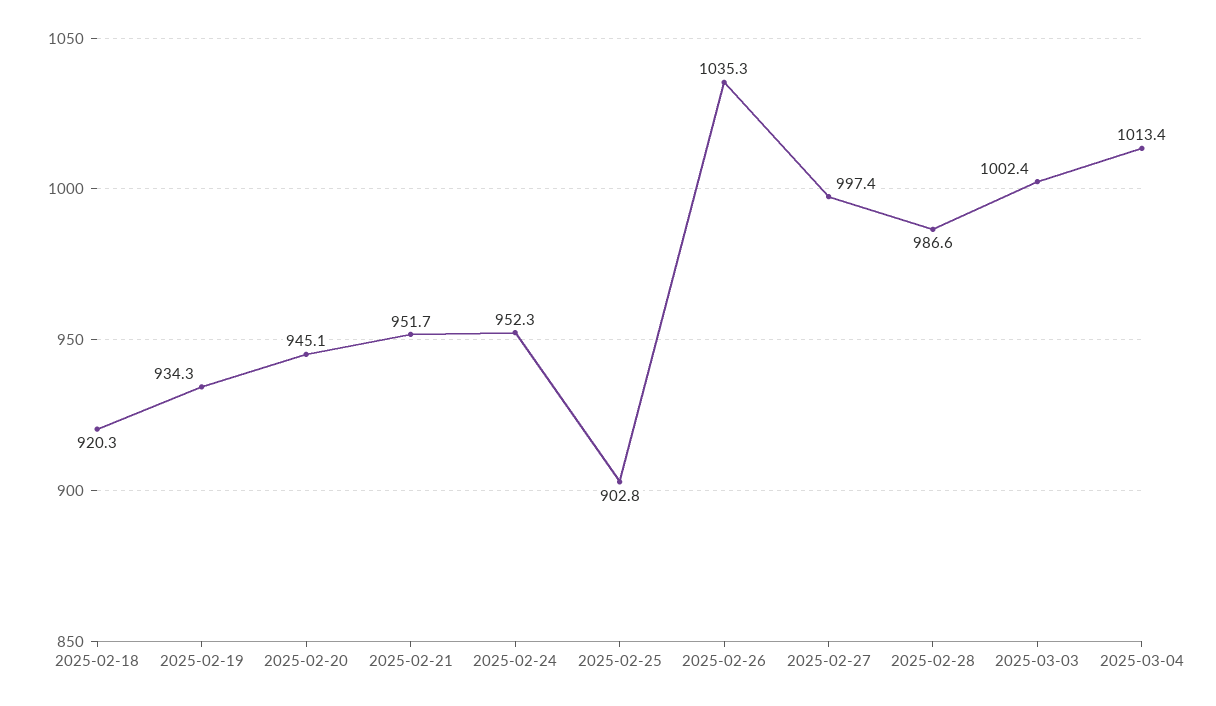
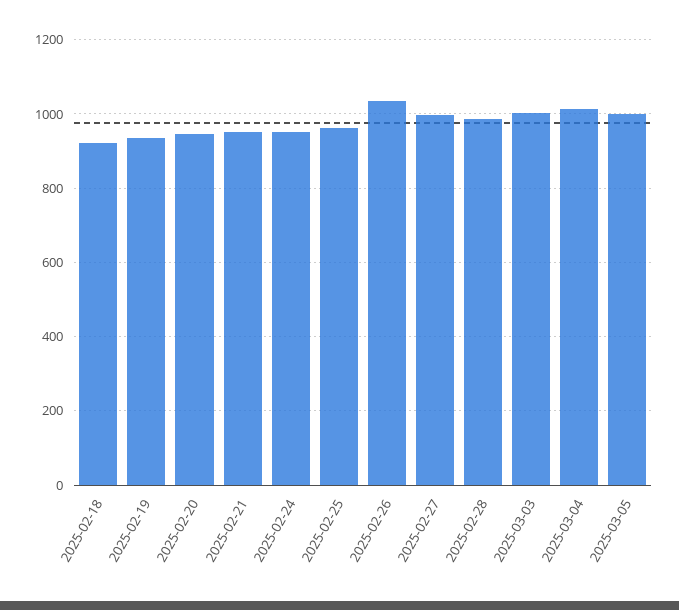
2025-02-25: 902.8 -> 960
2025-03-05: none -> 1000

